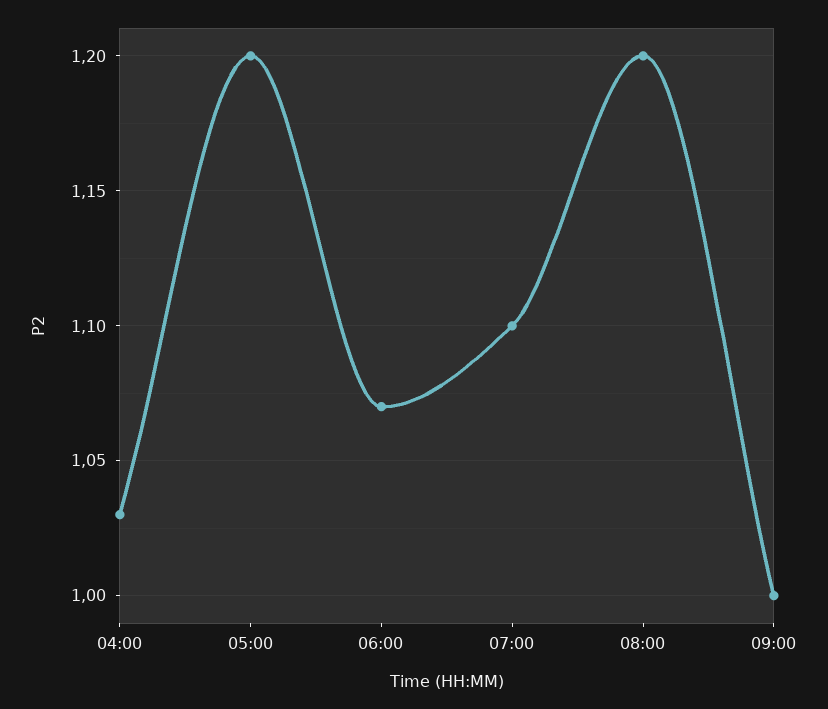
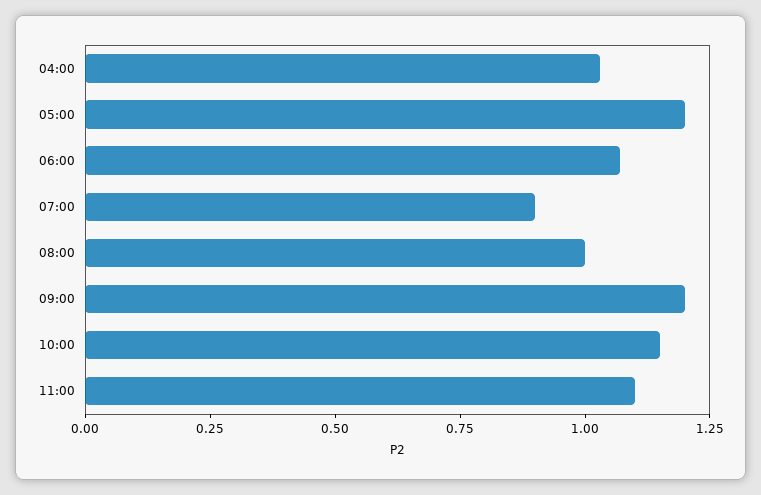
07:00: 1.1 -> 0.9
08:00: 1.2 -> 1
09:00: 1 -> 1.2
10:00: none -> 1.15
11:00: none -> 1.1

